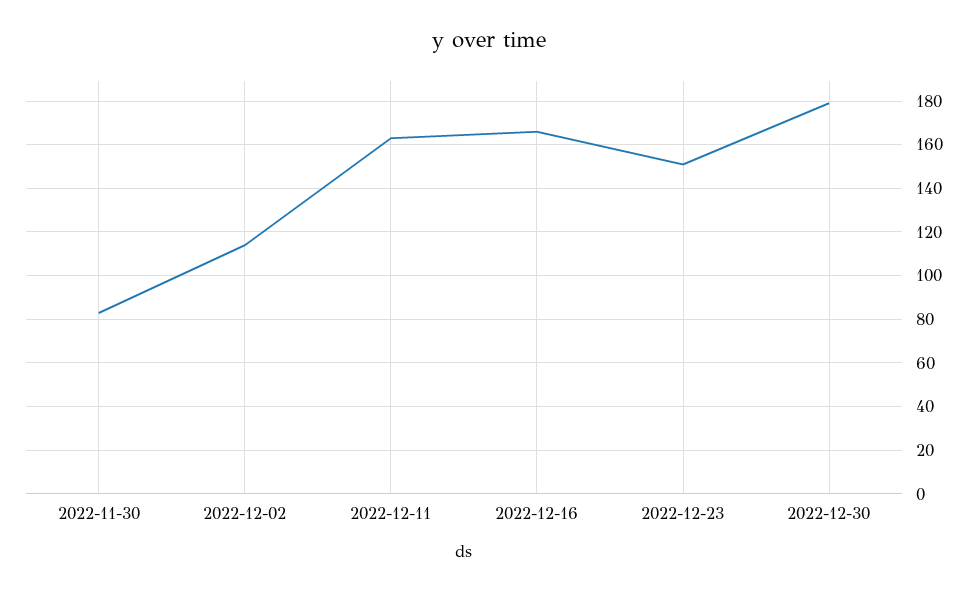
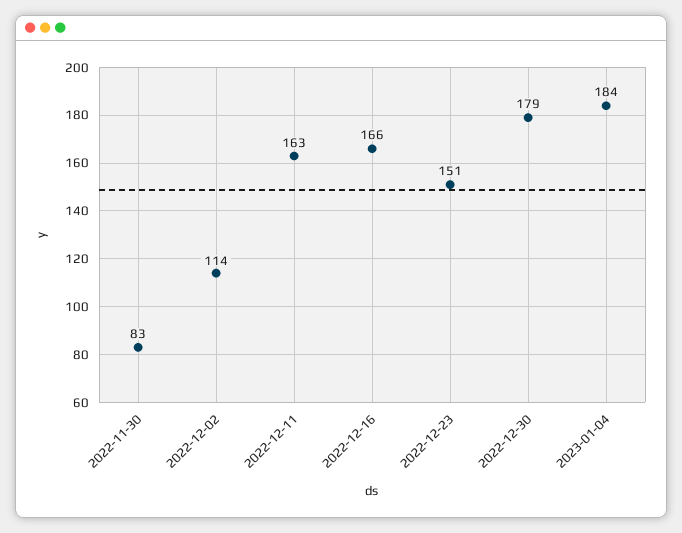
2023-01-04: none -> 184

